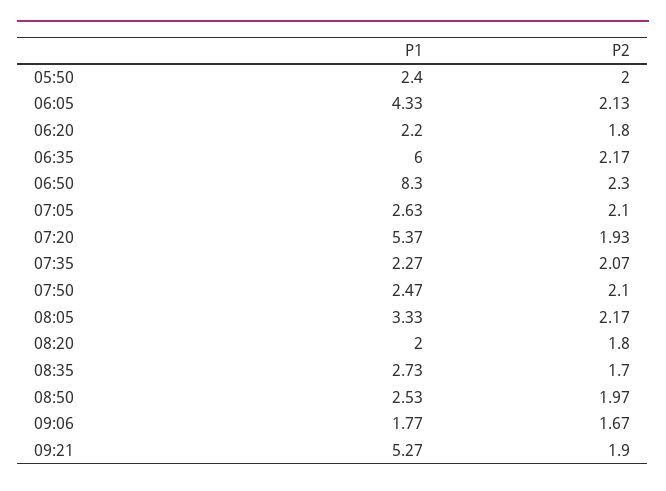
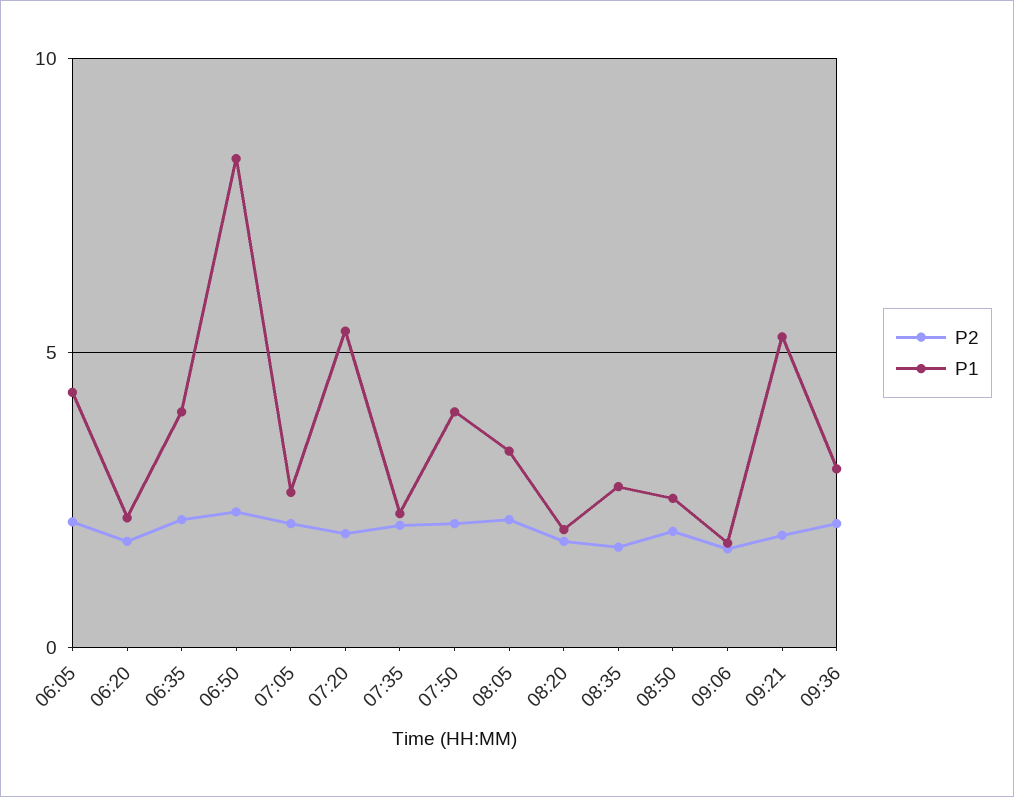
P1, 05:50: 2.4 -> none
P2, 05:50: 2 -> none
P1, 06:35: 6 -> 4
P1, 07:50: 2.47 -> 4
P2, 09:36: none -> 2
P1, 09:36: none -> 3

